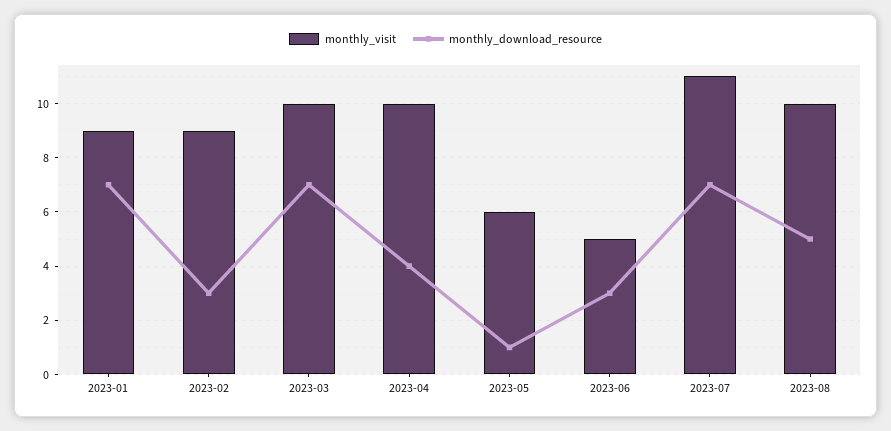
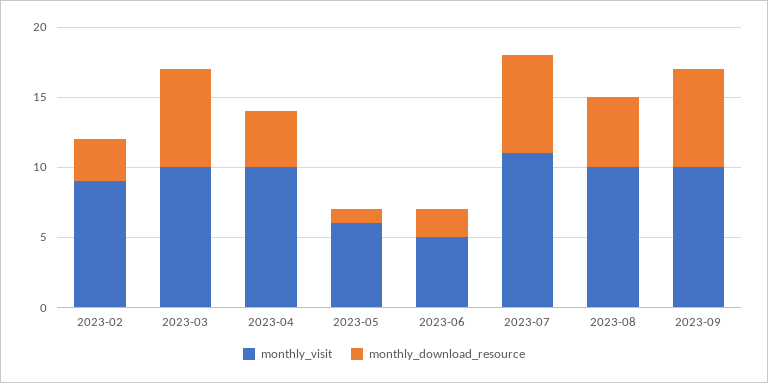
monthly_visit, 2023-01: 9 -> none
monthly_download_resource, 2023-01: 7 -> none
monthly_download_resource, 2023-06: 3 -> 2
monthly_visit, 2023-09: none -> 10
monthly_download_resource, 2023-09: none -> 7

